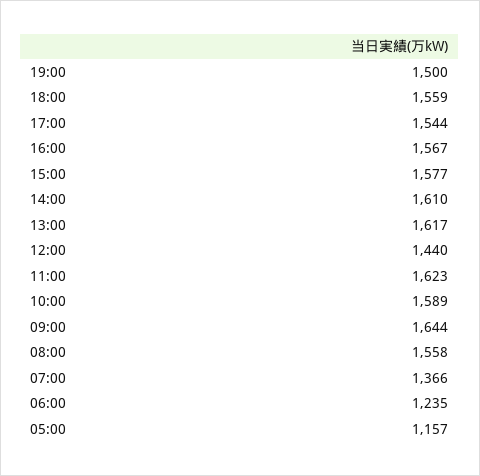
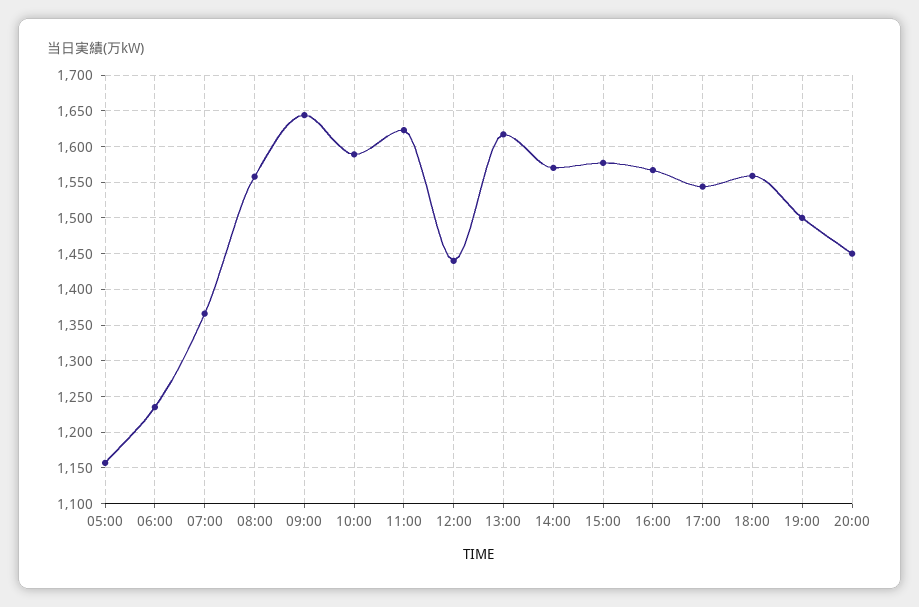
14:00: 1610 -> 1570
20:00: none -> 1450

